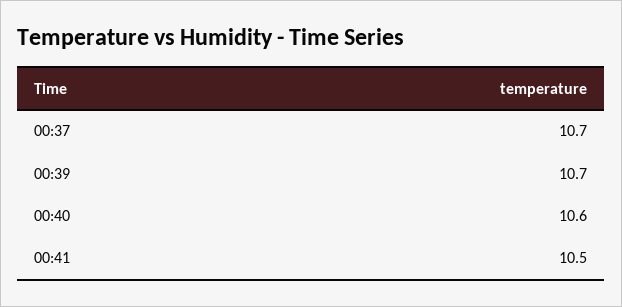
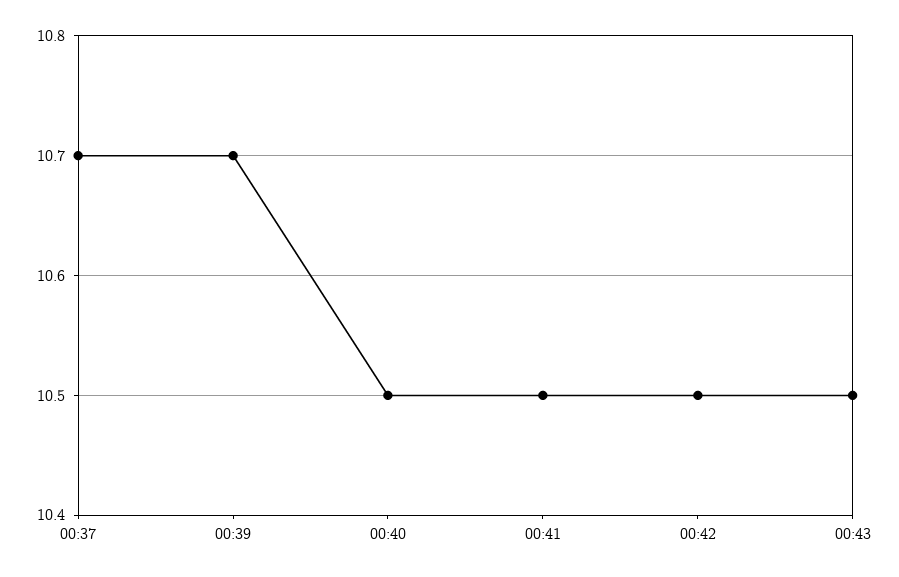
00:40: 10.6 -> 10.5
00:42: none -> 10.5
00:43: none -> 10.5

